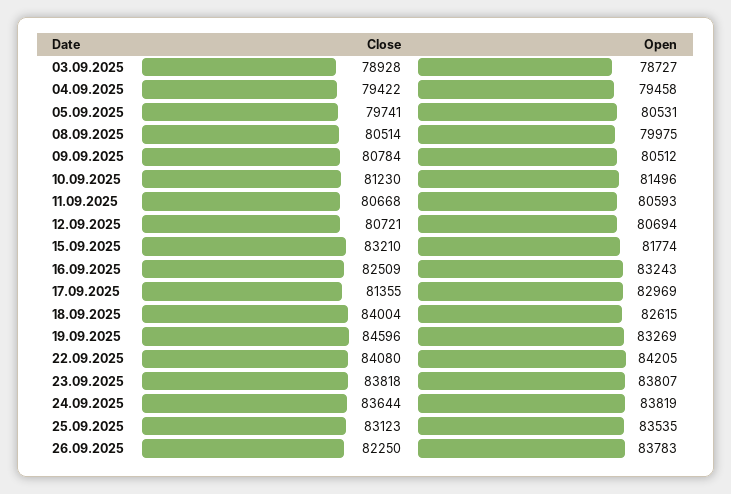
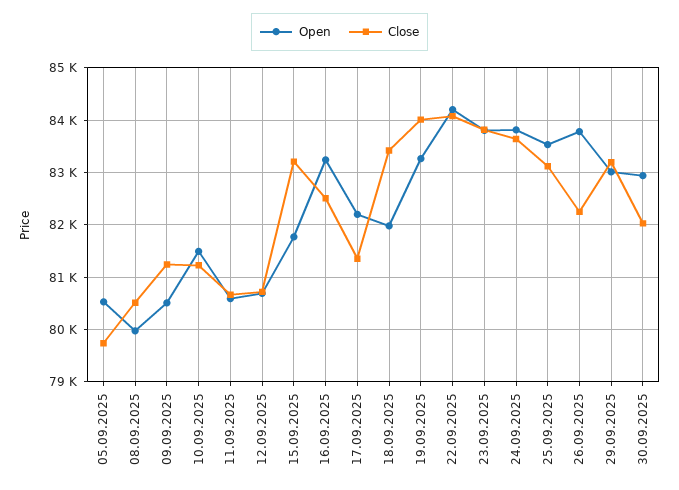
Close, 03.09.2025: 78928 -> none
Open, 03.09.2025: 78727 -> none
Close, 04.09.2025: 79422 -> none
Open, 04.09.2025: 79458 -> none
Close, 09.09.2025: 80784 -> 81200
Open, 17.09.2025: 82969 -> 82200
Close, 18.09.2025: 84004 -> 83400
Open, 18.09.2025: 82615 -> 82000
Close, 19.09.2025: 84596 -> 84000
Open, 29.09.2025: none -> 83000
Close, 29.09.2025: none -> 83200
Open, 30.09.2025: none -> 83000
Close, 30.09.2025: none -> 82000

